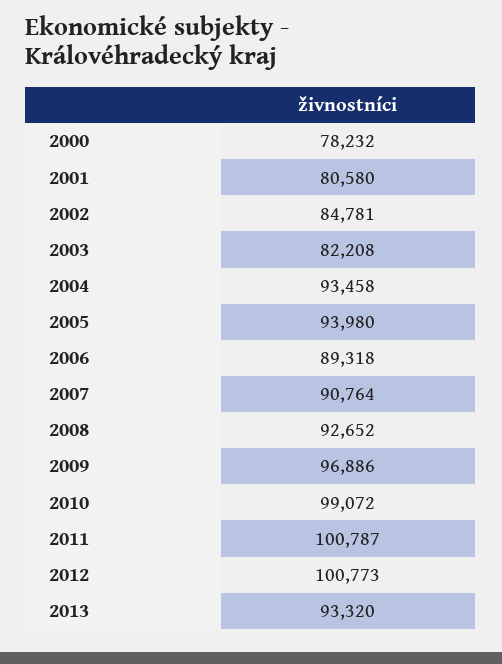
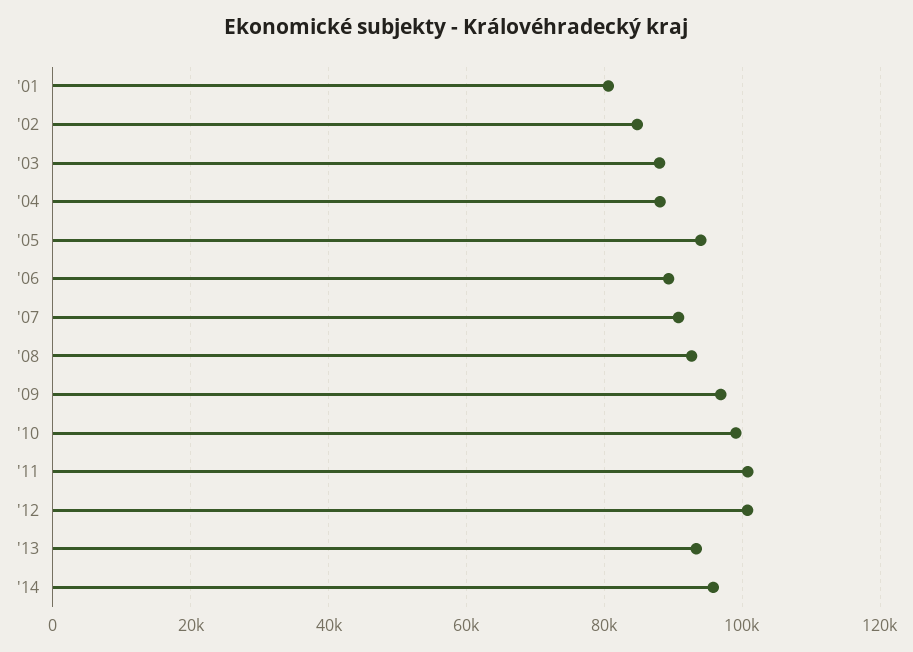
2000: 78232 -> none
2003: 82208 -> 88000
2004: 93458 -> 88000
'14: none -> 96000

